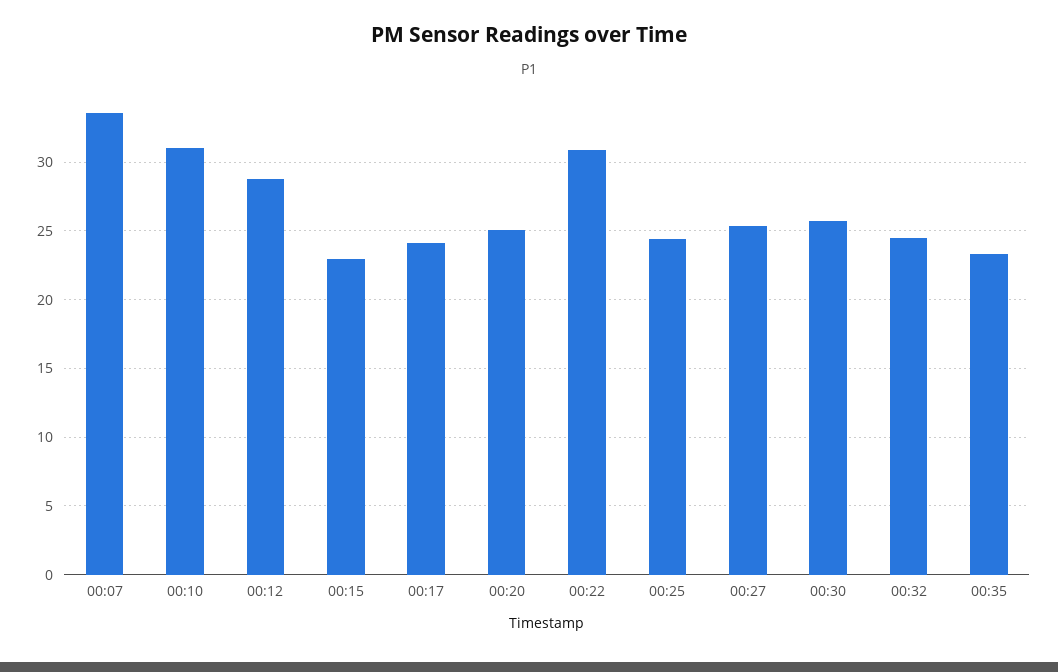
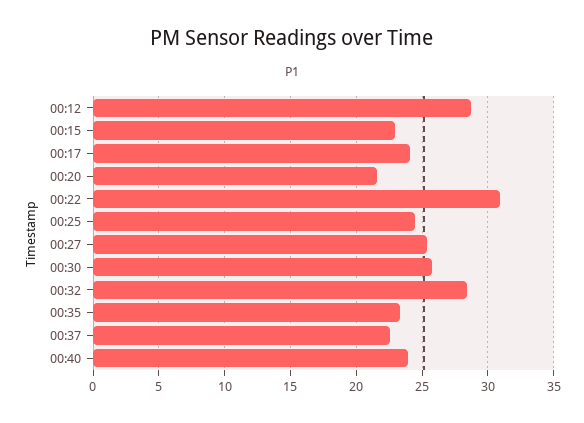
00:07: 33.5 -> none
00:10: 31 -> none
00:20: 25 -> 21.5
00:32: 24.5 -> 28.5
00:37: none -> 22.5
00:40: none -> 24

